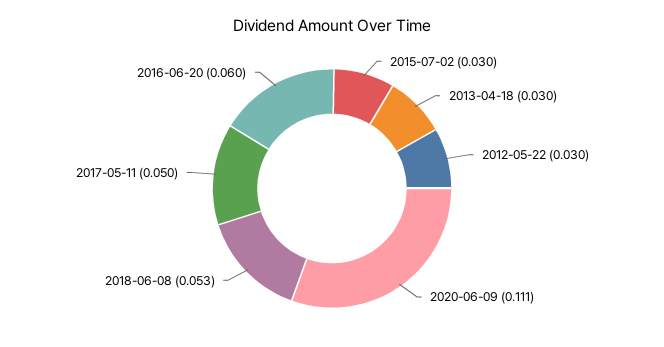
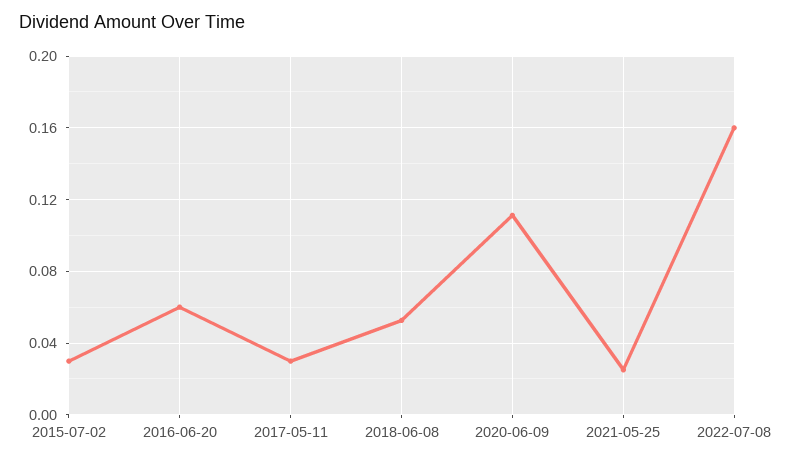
2013-04-18: 0.03 -> none
2012-05-22: 0.03 -> none
2017-05-11: 0.05 -> 0.03
2021-05-25: none -> 0.025
2022-07-08: none -> 0.16

